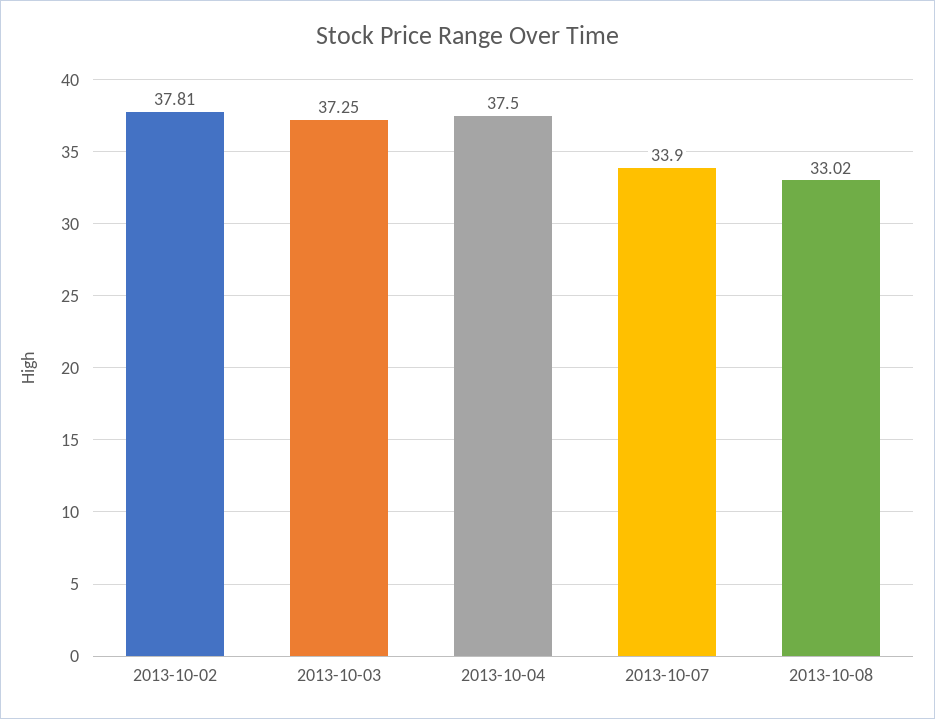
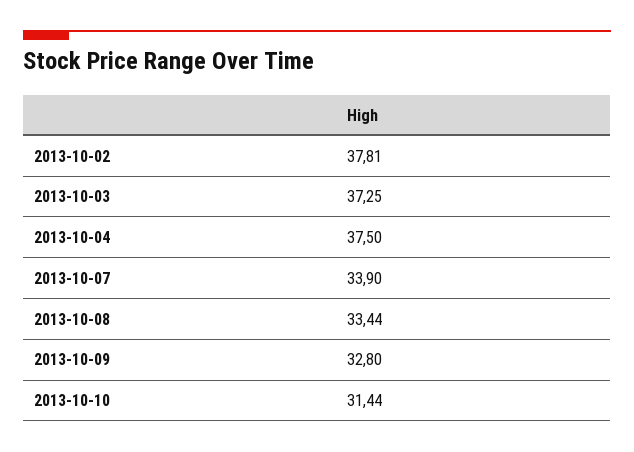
2013-10-08: 33.02 -> 33.44
2013-10-09: none -> 32.8
2013-10-10: none -> 31.44

